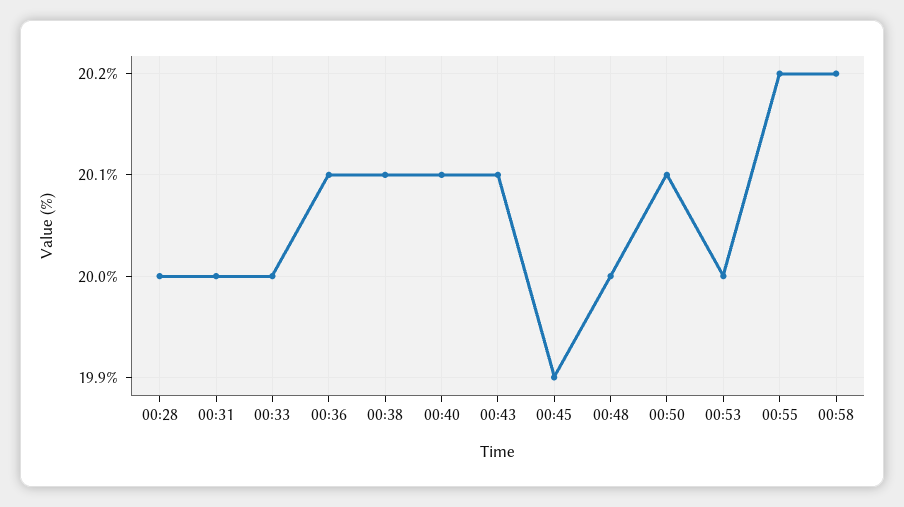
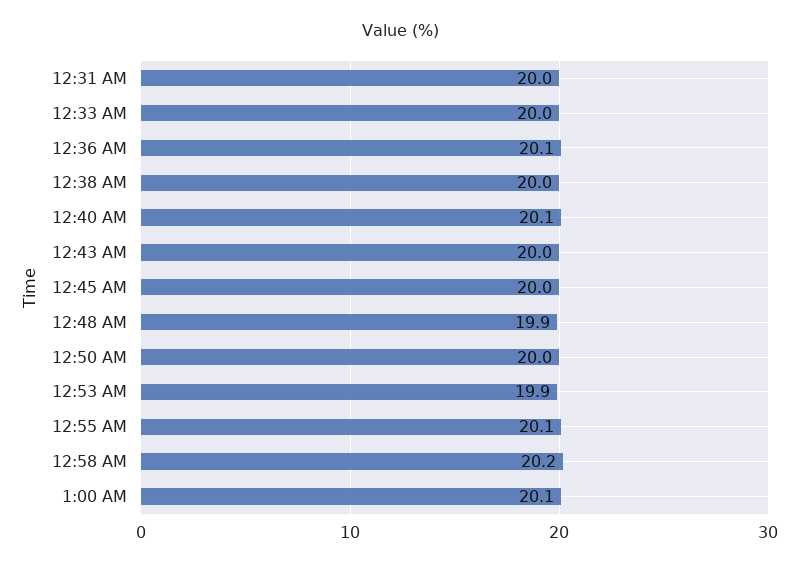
00:28: 20 -> none
00:38: 20.1 -> 20
00:43: 20.1 -> 20
00:45: 19.9 -> 20
00:48: 20 -> 19.9
00:50: 20.1 -> 20
00:53: 20 -> 19.9
00:55: 20.2 -> 20.1
1:00 AM: none -> 20.1

